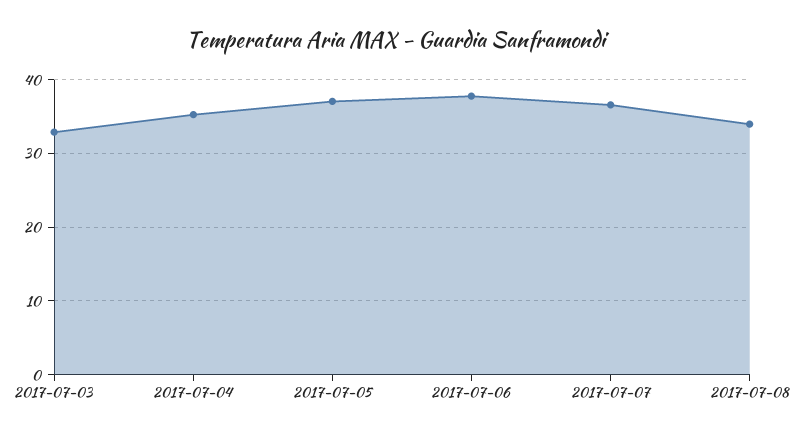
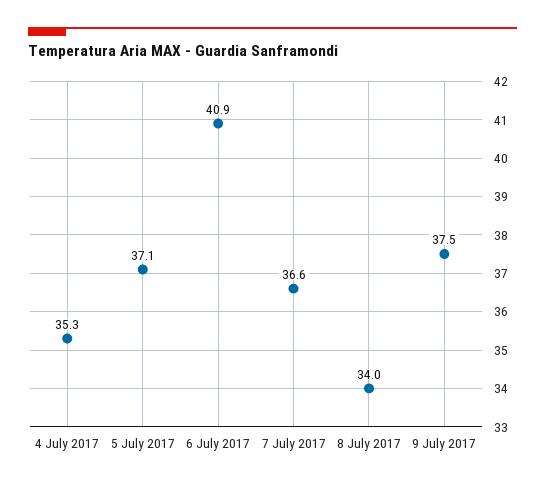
2017-07-03: 33 -> none
2017-07-06: 38 -> 40.9
9 July 2017: none -> 37.5

